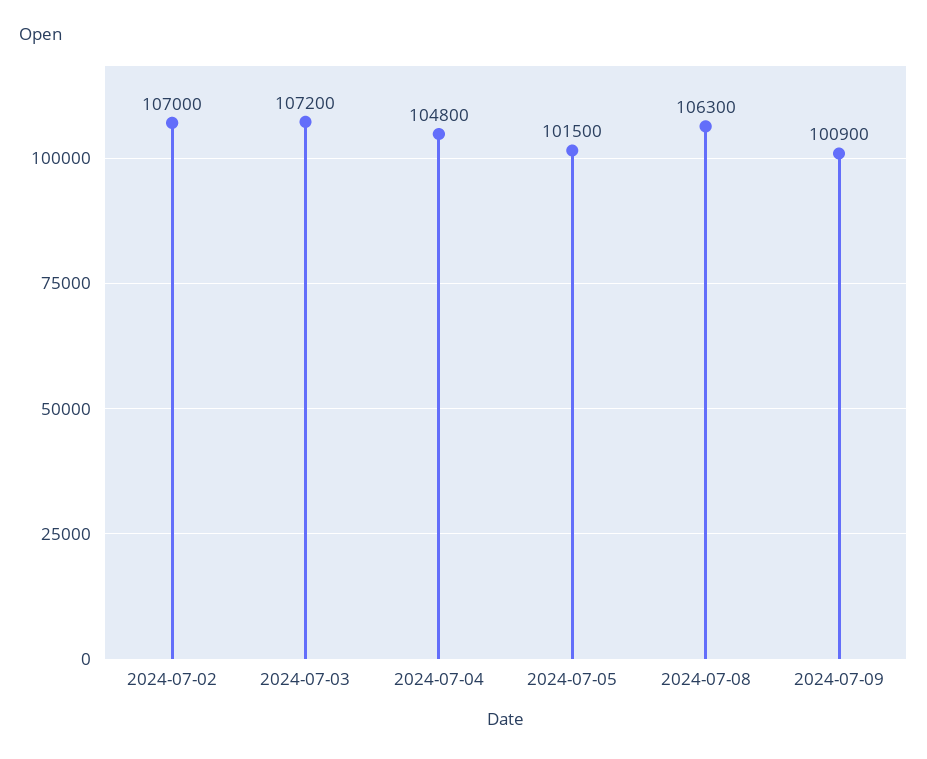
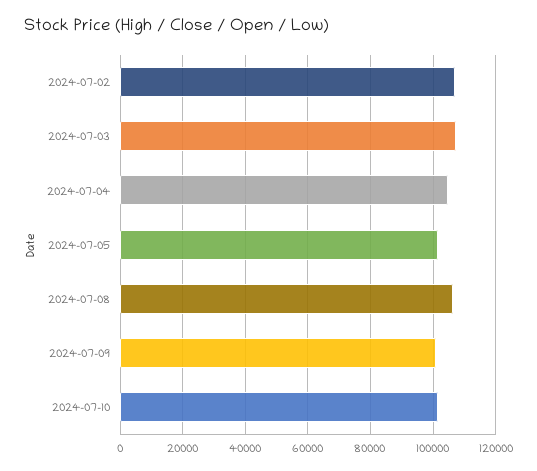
2024-07-10: none -> 102000

